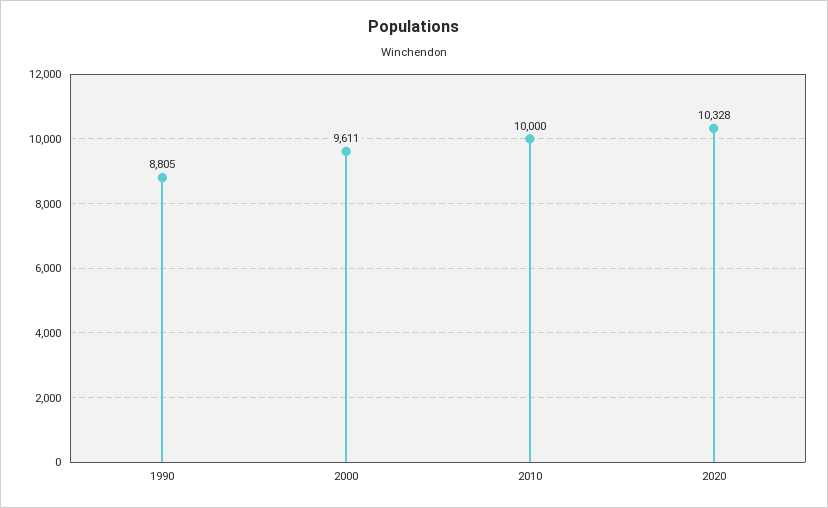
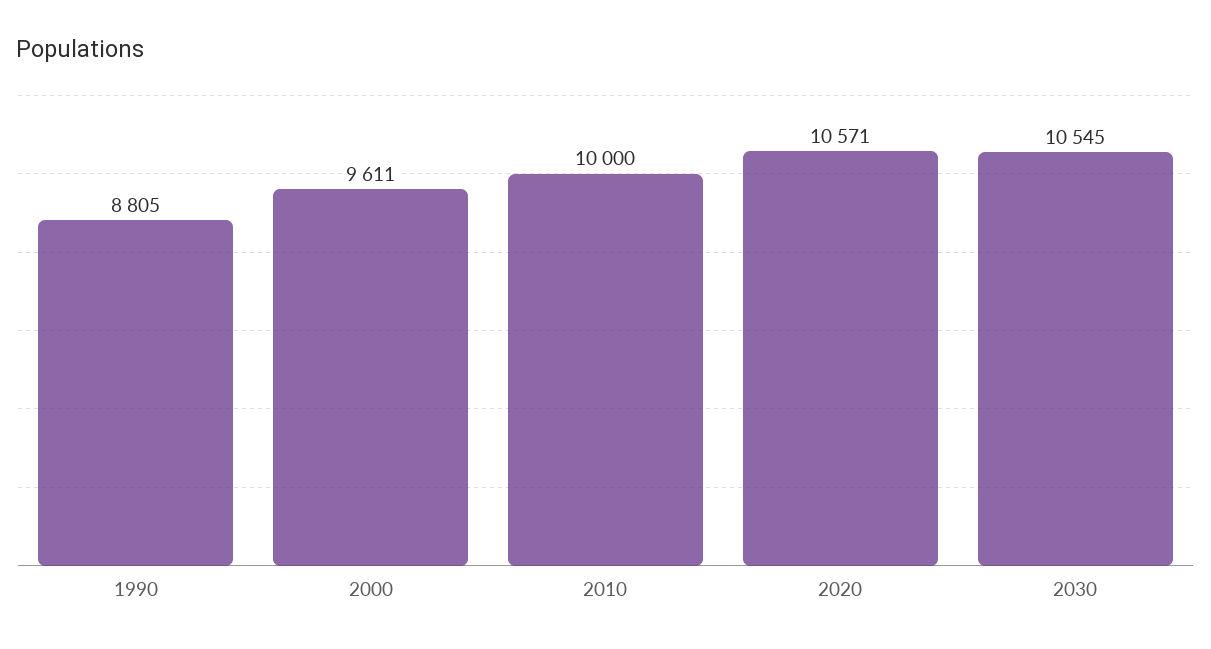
2020: 10328 -> 10571
2030: none -> 10545

